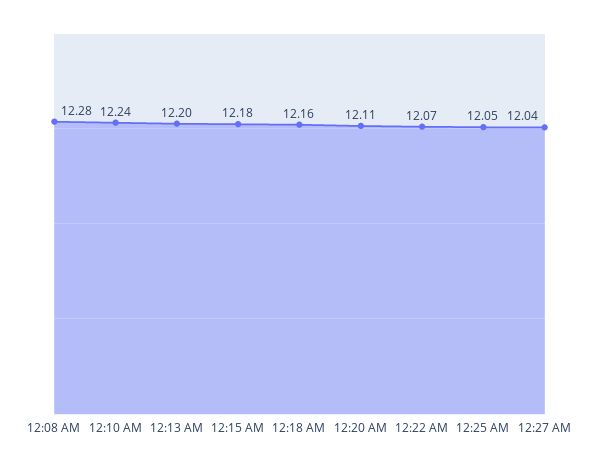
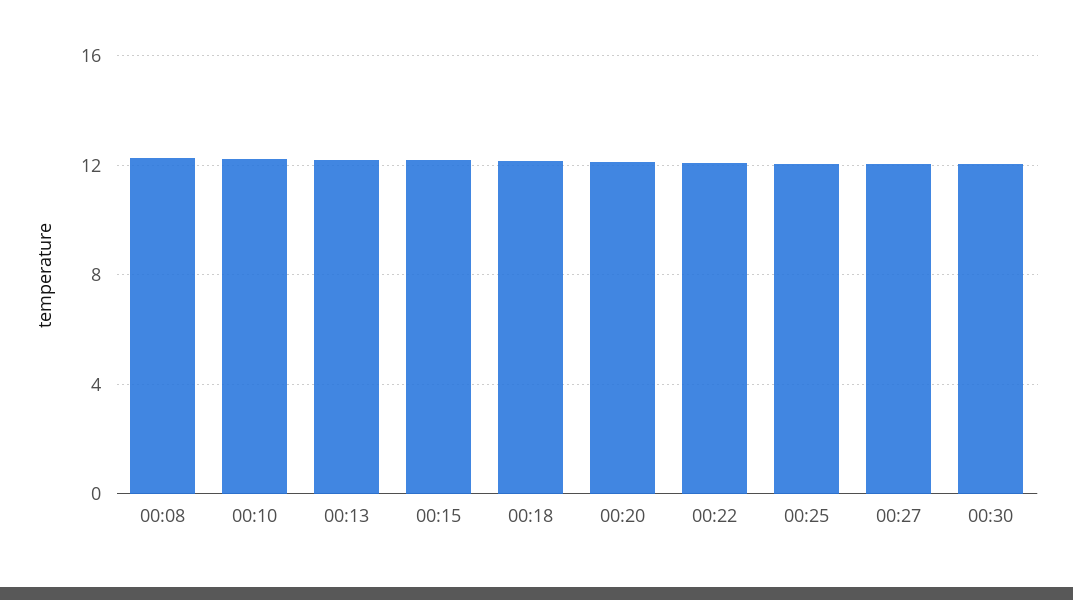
00:30: none -> 12

